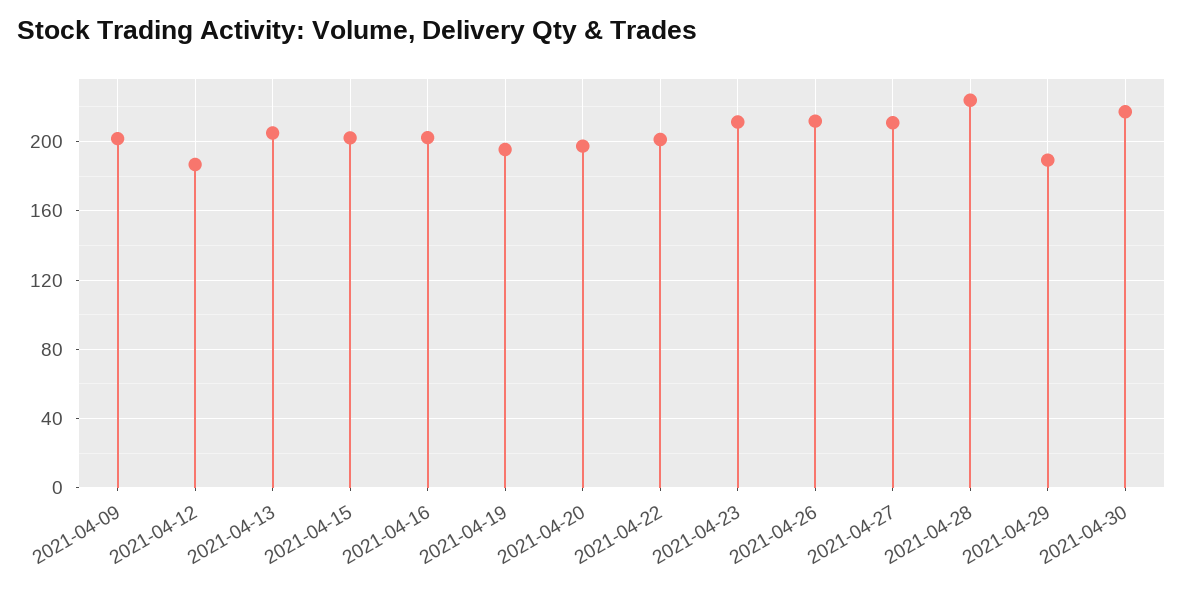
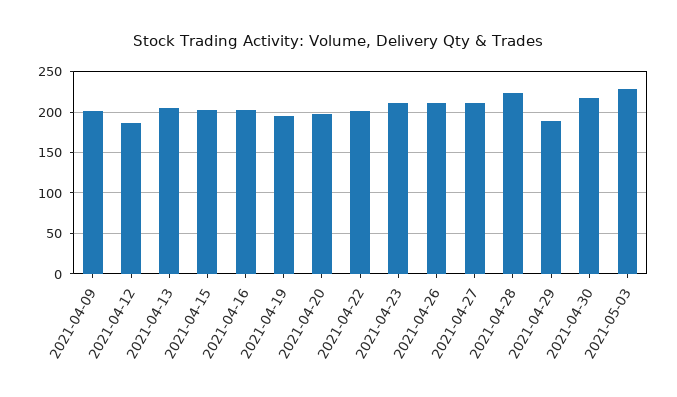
2021-05-03: none -> 230

